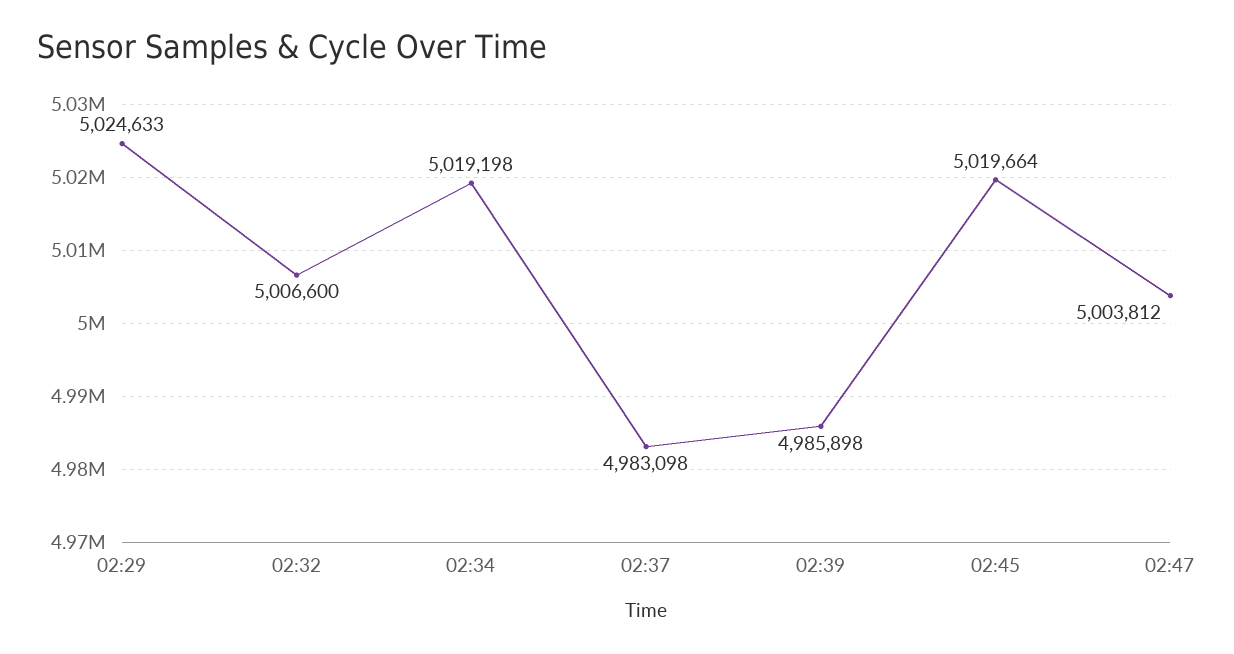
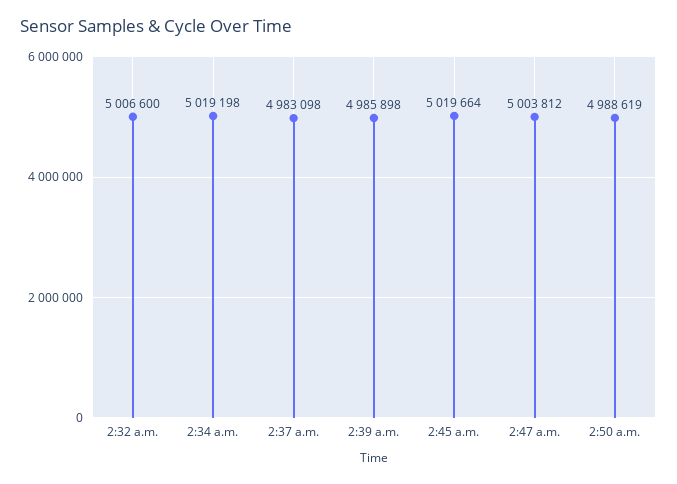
02:29: 5024633 -> none
2:50 a.m.: none -> 4988619

